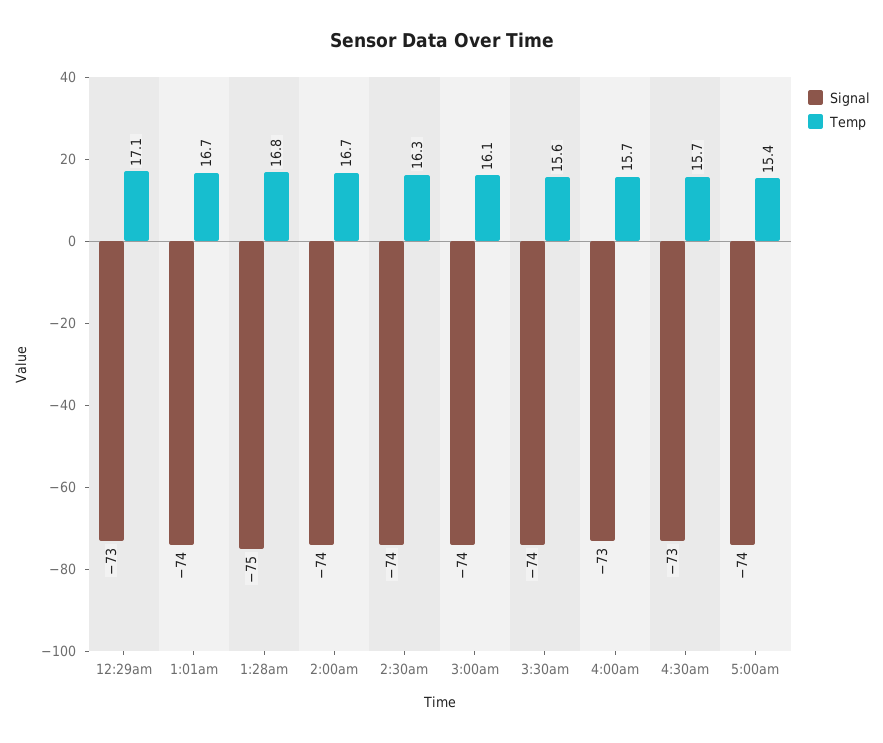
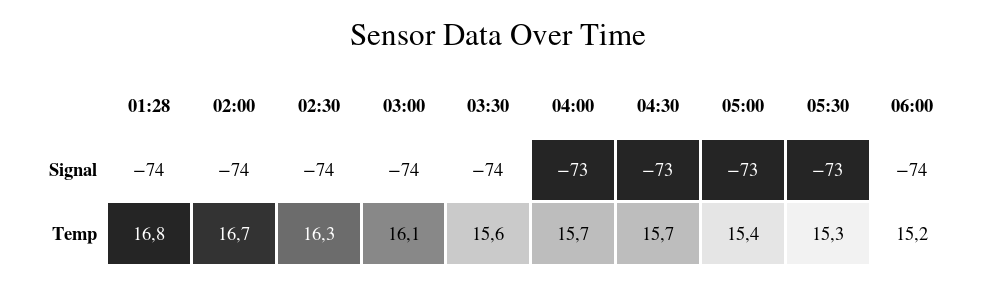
Signal, 12:29am: -73 -> none
Temp, 12:29am: 17.1 -> none
Signal, 1:01am: -74 -> none
Temp, 1:01am: 16.7 -> none
Signal, 1:28am: -75 -> -74
Signal, 5:00am: -74 -> -73
Signal, 05:30: none -> -73
Signal, 06:00: none -> -74
Temp, 05:30: none -> 15.3
Temp, 06:00: none -> 15.2

